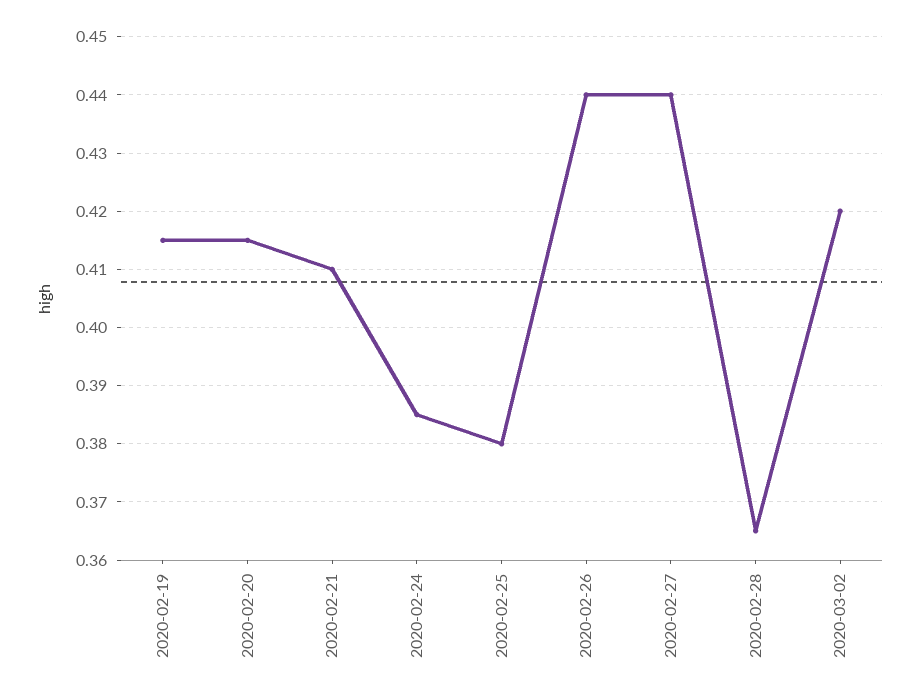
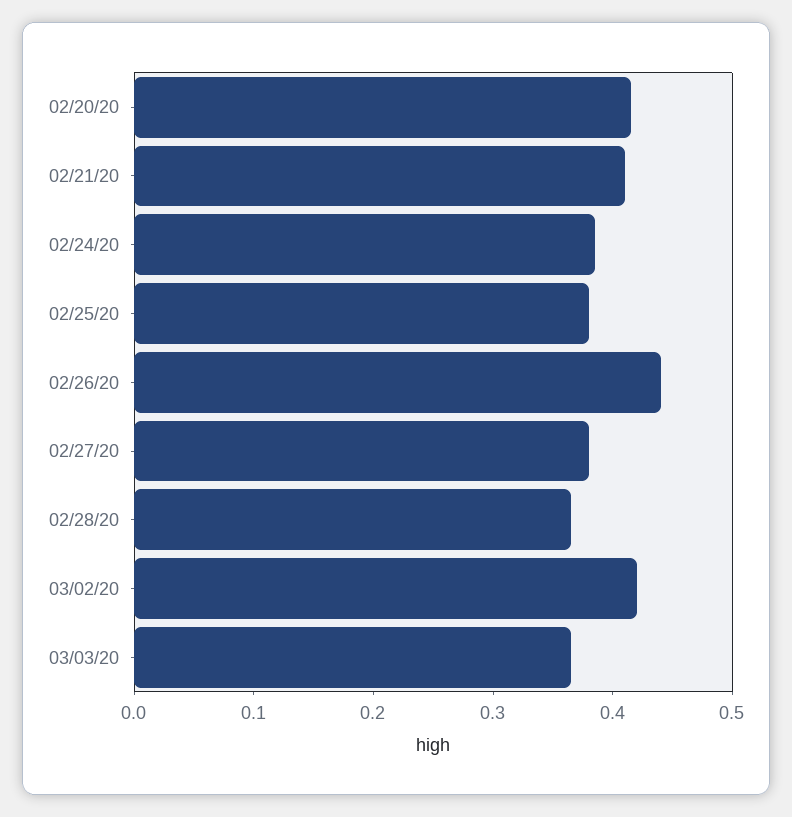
2020-02-19: 0.415 -> none
2020-02-27: 0.44 -> 0.38
03/03/20: none -> 0.36

